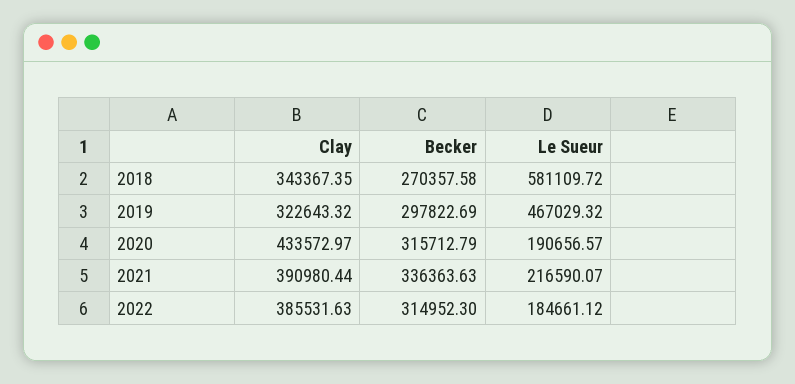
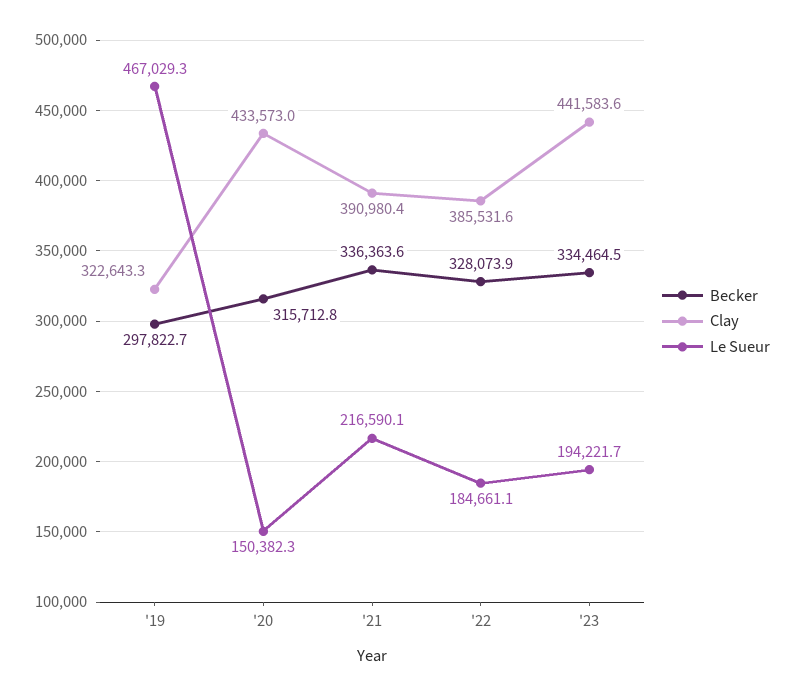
Clay, 2018: 343367.35 -> none
Becker, 2018: 270357.58 -> none
Le Sueur, 2018: 581109.72 -> none
Le Sueur, 2020: 190656.57 -> 150382.3
Becker, 2022: 314952.3 -> 328073.9
Becker, '23: none -> 334464.5
Clay, '23: none -> 441583.6
Le Sueur, '23: none -> 194221.7

